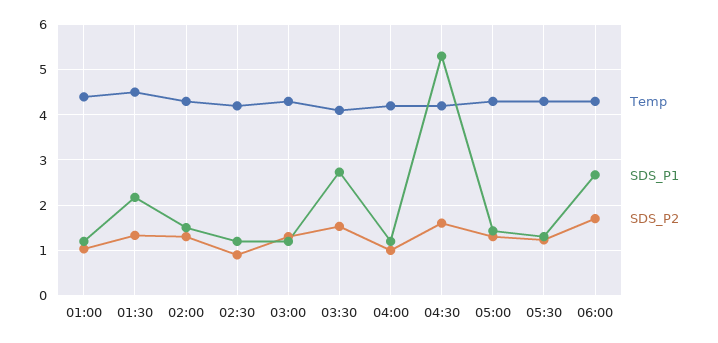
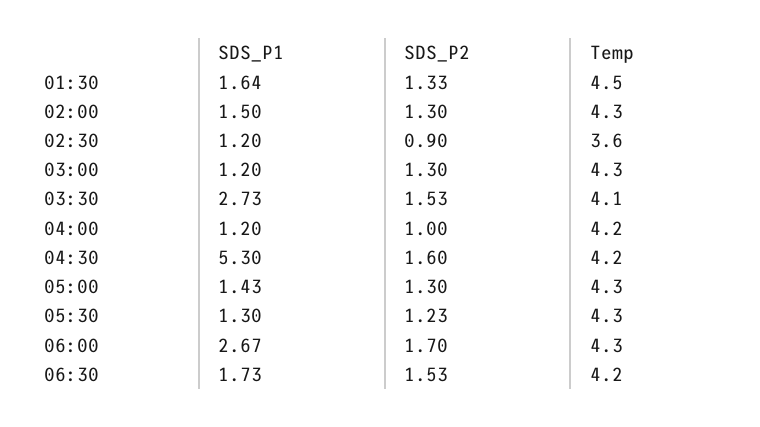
Temp, 01:00: 4.4 -> none
SDS_P1, 01:00: 1.2 -> none
SDS_P2, 01:00: 1 -> none
SDS_P1, 01:30: 2.2 -> 1.64
Temp, 02:30: 4.2 -> 3.6
SDS_P1, 06:30: none -> 1.73
SDS_P2, 06:30: none -> 1.53
Temp, 06:30: none -> 4.2

